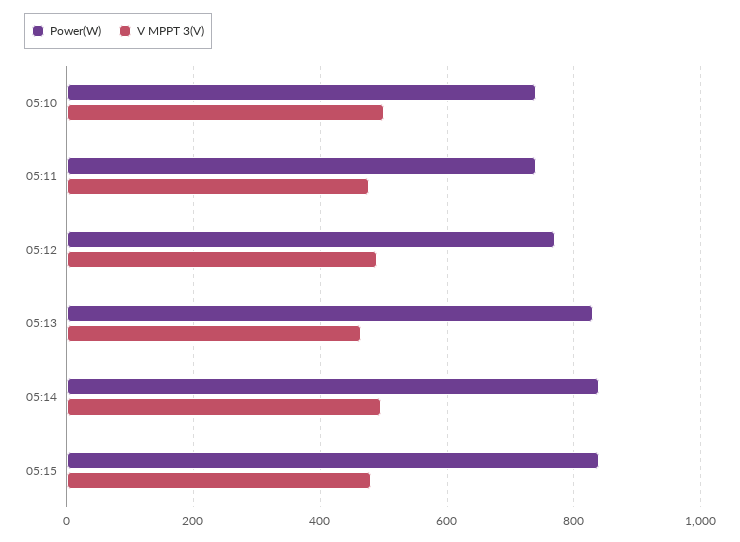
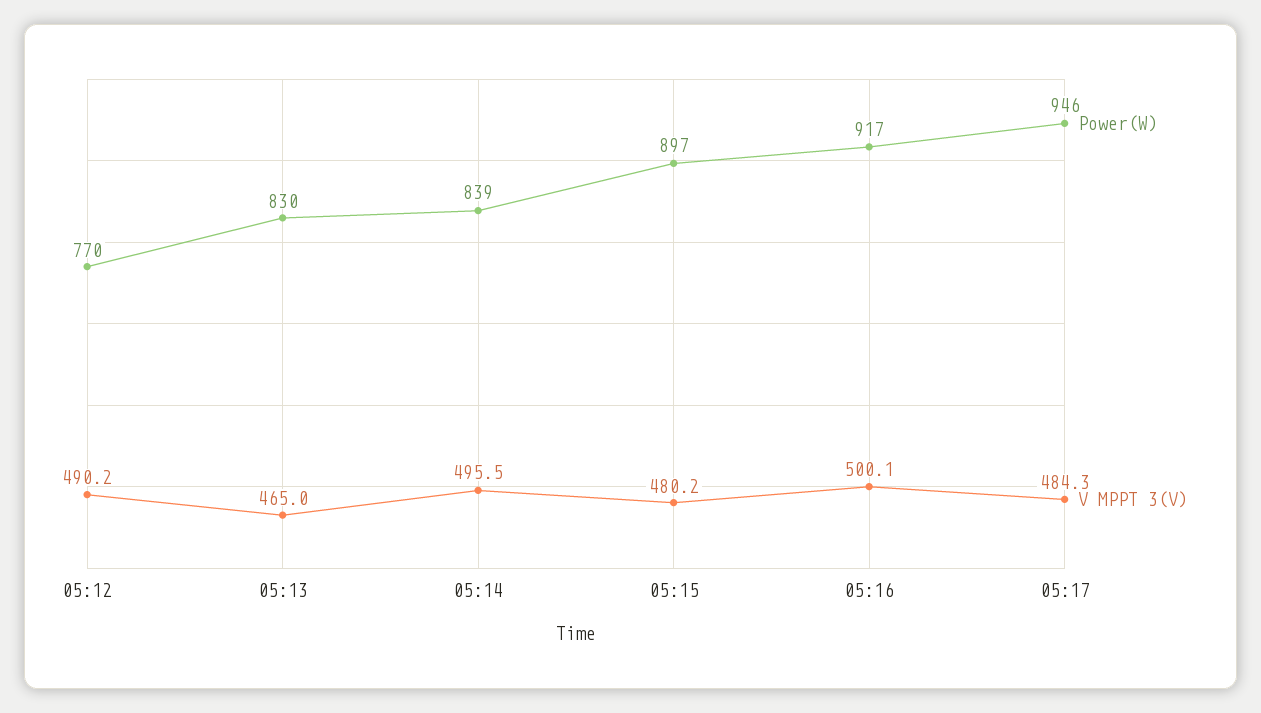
Power(W), 05:10: 740 -> none
V MPPT 3(V), 05:10: 500 -> none
Power(W), 05:11: 740 -> none
V MPPT 3(V), 05:11: 480 -> none
Power(W), 05:15: 840 -> 897
Power(W), 05:16: none -> 917
V MPPT 3(V), 05:16: none -> 500.1
Power(W), 05:17: none -> 946
V MPPT 3(V), 05:17: none -> 484.3

